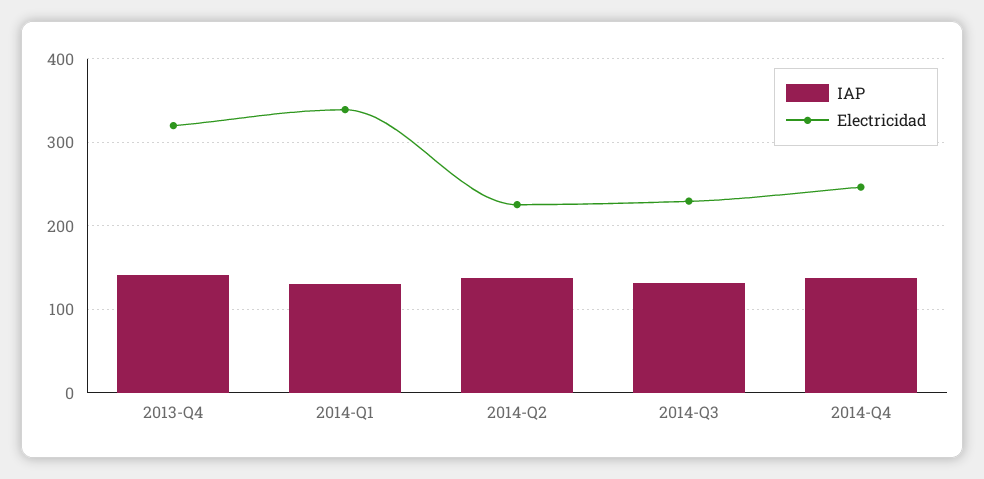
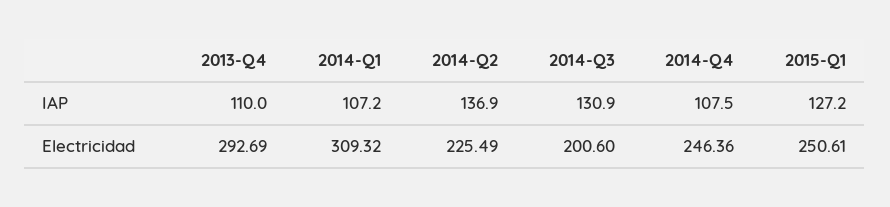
IAP, 2013-Q4: 140 -> 110
Electricidad, 2013-Q4: 320 -> 292.69
IAP, 2014-Q1: 130 -> 107.2
Electricidad, 2014-Q1: 340 -> 309.32
Electricidad, 2014-Q3: 230 -> 200.6
IAP, 2014-Q4: 140 -> 107.5
IAP, 2015-Q1: none -> 127.2
Electricidad, 2015-Q1: none -> 250.61

